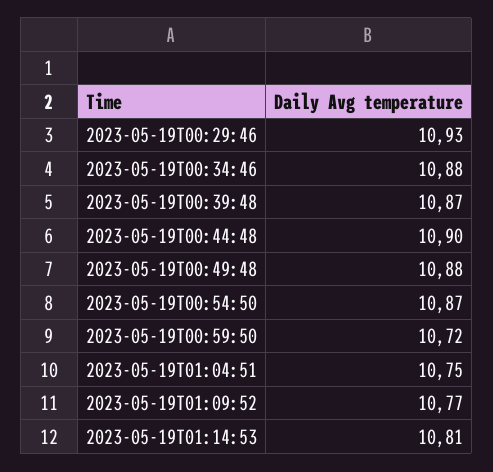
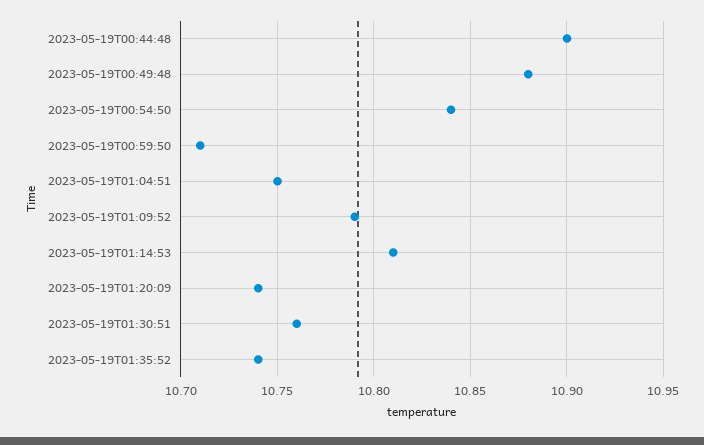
2023-05-19T00:29:46: 10.93 -> none
2023-05-19T00:34:46: 10.88 -> none
2023-05-19T00:39:48: 10.87 -> none
2023-05-19T00:54:50: 10.87 -> 10.84
2023-05-19T00:59:50: 10.72 -> 10.71
2023-05-19T01:09:52: 10.77 -> 10.79
2023-05-19T01:20:09: none -> 10.74
2023-05-19T01:30:51: none -> 10.76
2023-05-19T01:35:52: none -> 10.74

